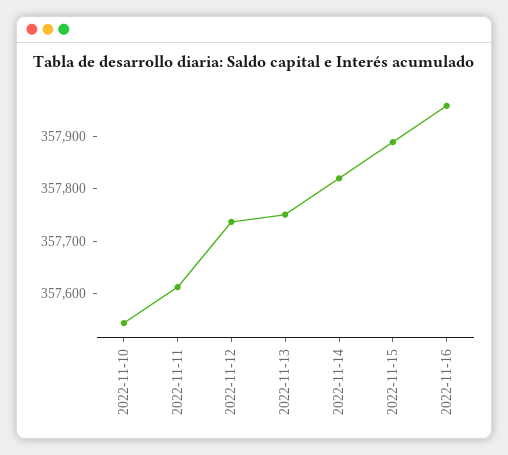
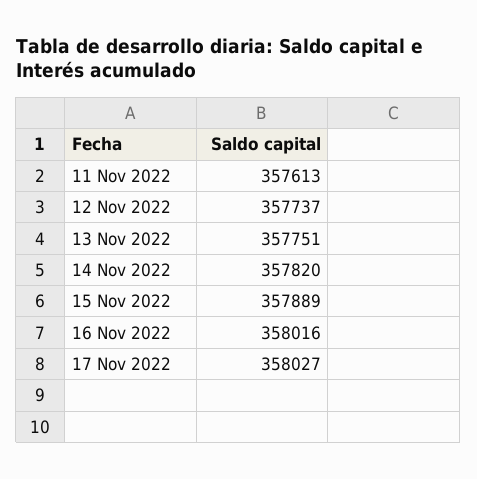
2022-11-10: 357540 -> none
2022-11-16: 357960 -> 358016
17 Nov 2022: none -> 358027

